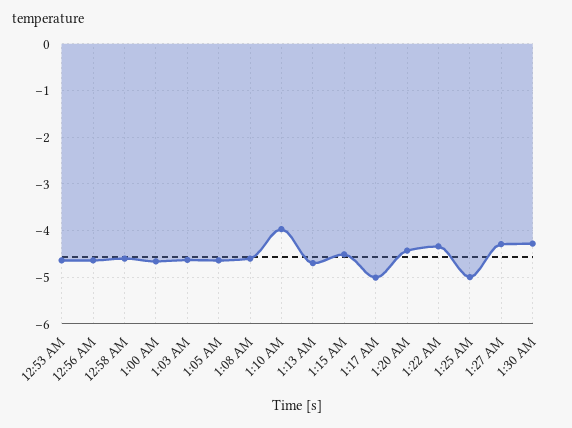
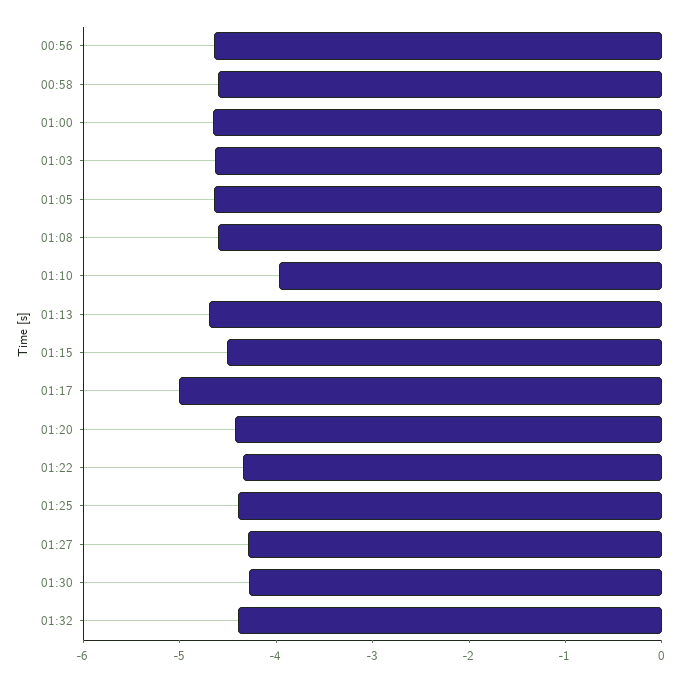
12:53 AM: -4.6 -> none
1:25 AM: -5 -> -4.4
01:32: none -> -4.4

